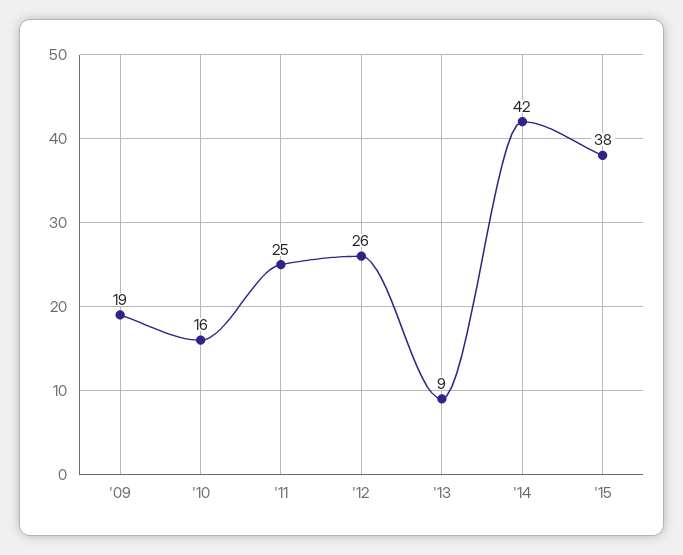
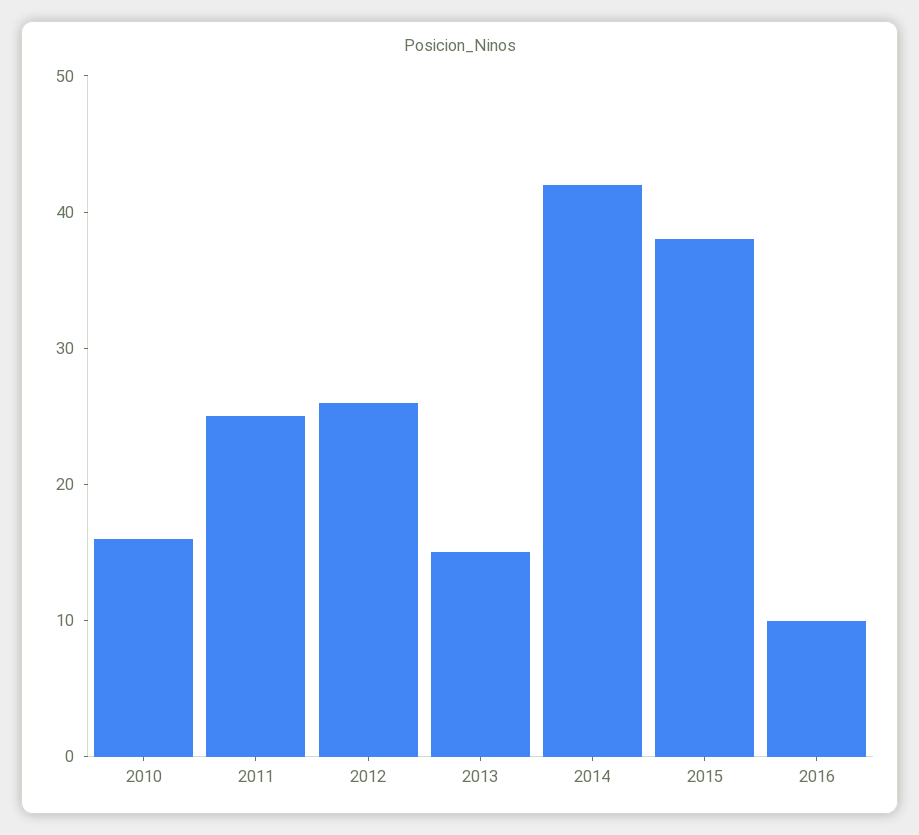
'09: 19 -> none
'13: 9 -> 15
2016: none -> 10

